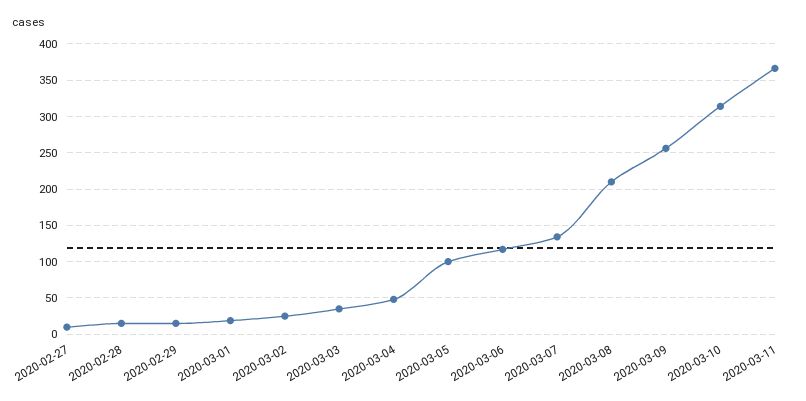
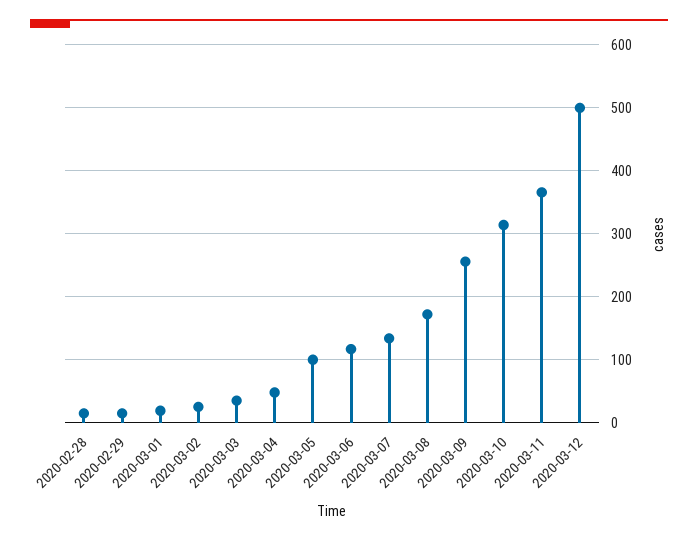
2020-02-27: 10 -> none
2020-03-08: 210 -> 170
2020-03-12: none -> 500

